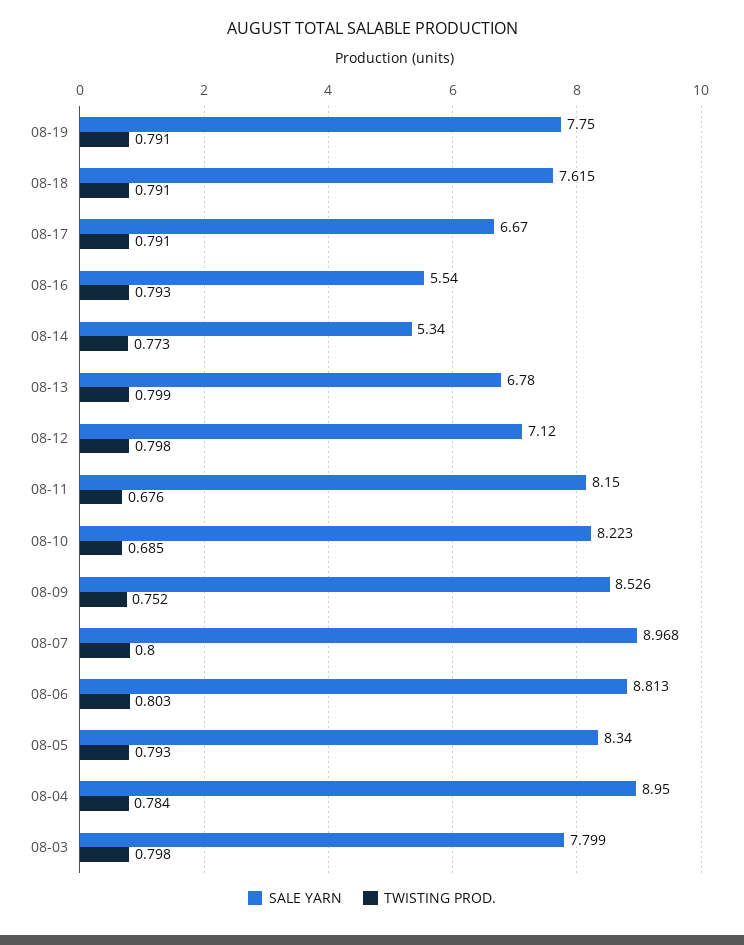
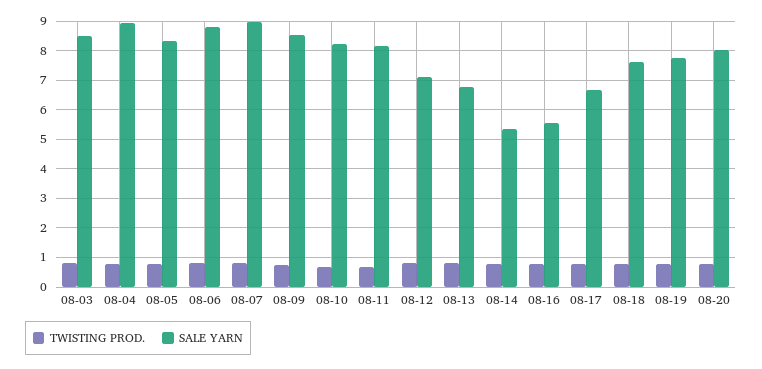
SALE YARN, 08-03: 7.799 -> 8.5
TWISTING PROD., 08-20: none -> 0.75
SALE YARN, 08-20: none -> 8

